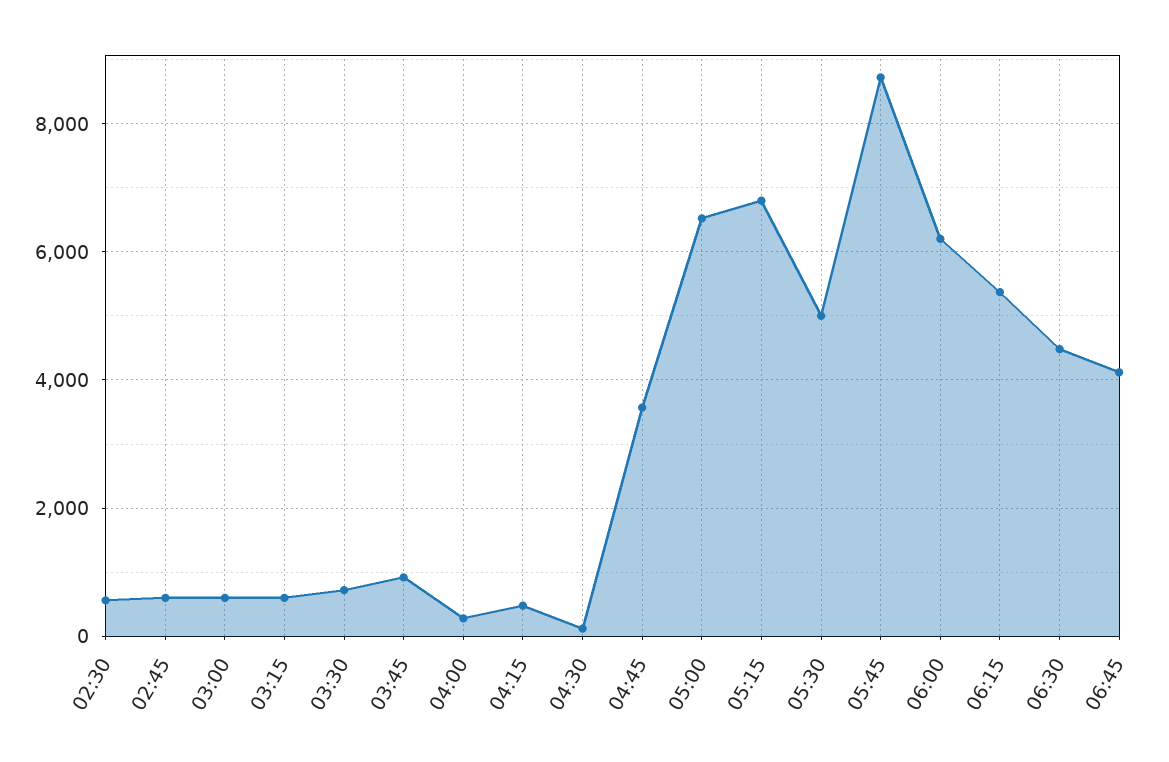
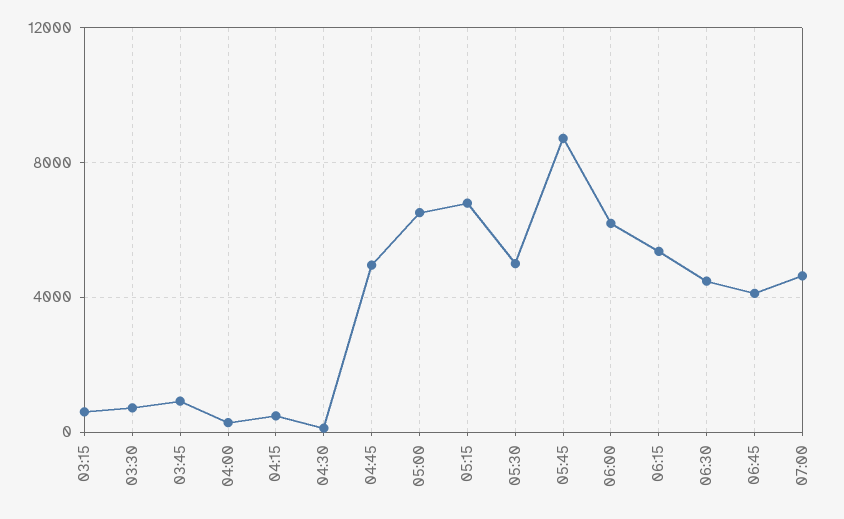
02:30: 600 -> none
02:45: 600 -> none
03:00: 600 -> none
04:45: 3600 -> 5000
07:00: none -> 4500

